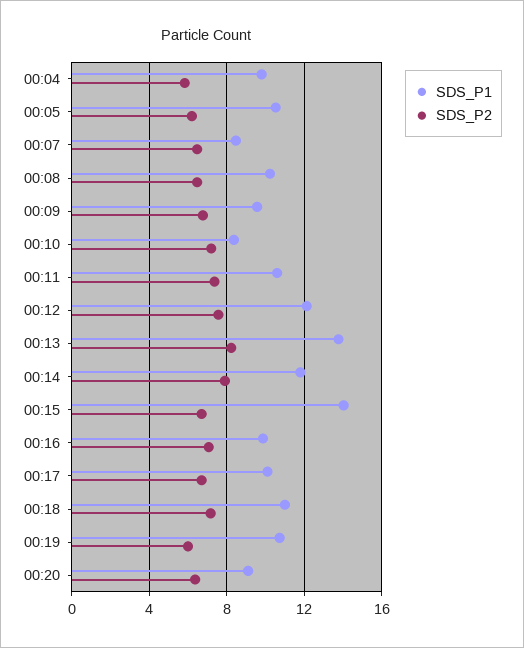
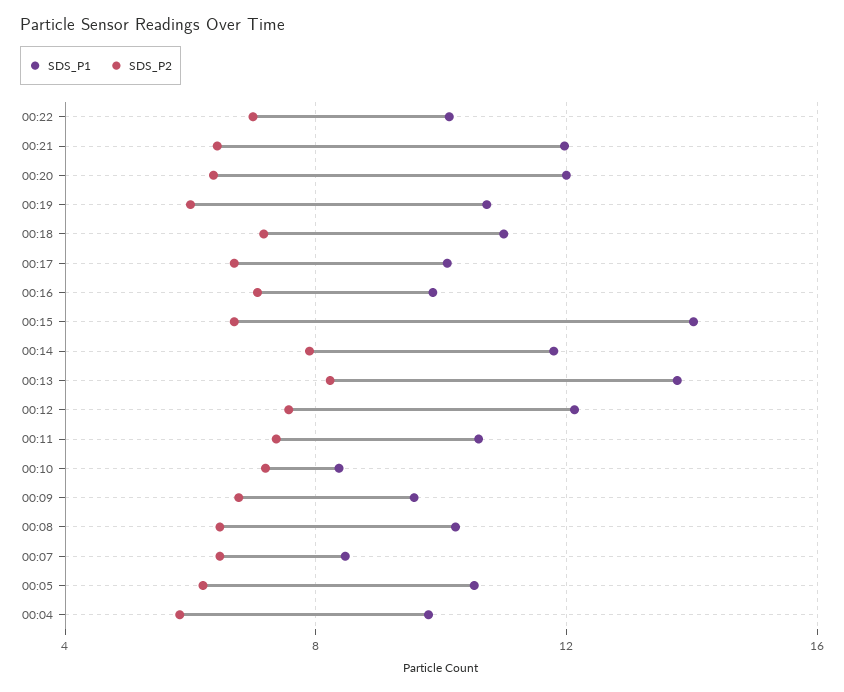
SDS_P1, 00:20: 9 -> 12
SDS_P1, 00:22: none -> 10
SDS_P2, 00:22: none -> 7
SDS_P1, 00:21: none -> 12
SDS_P2, 00:21: none -> 6.5

